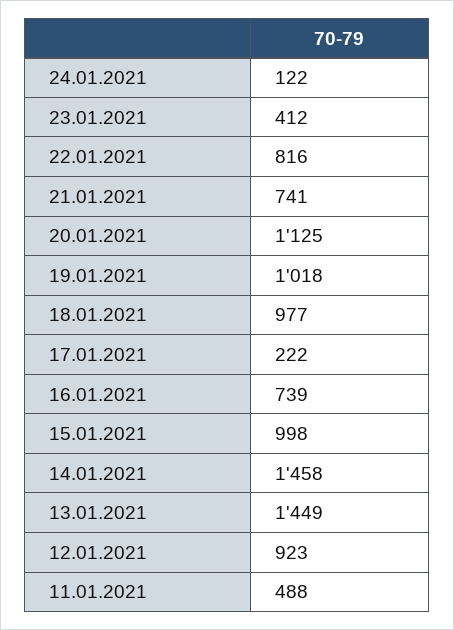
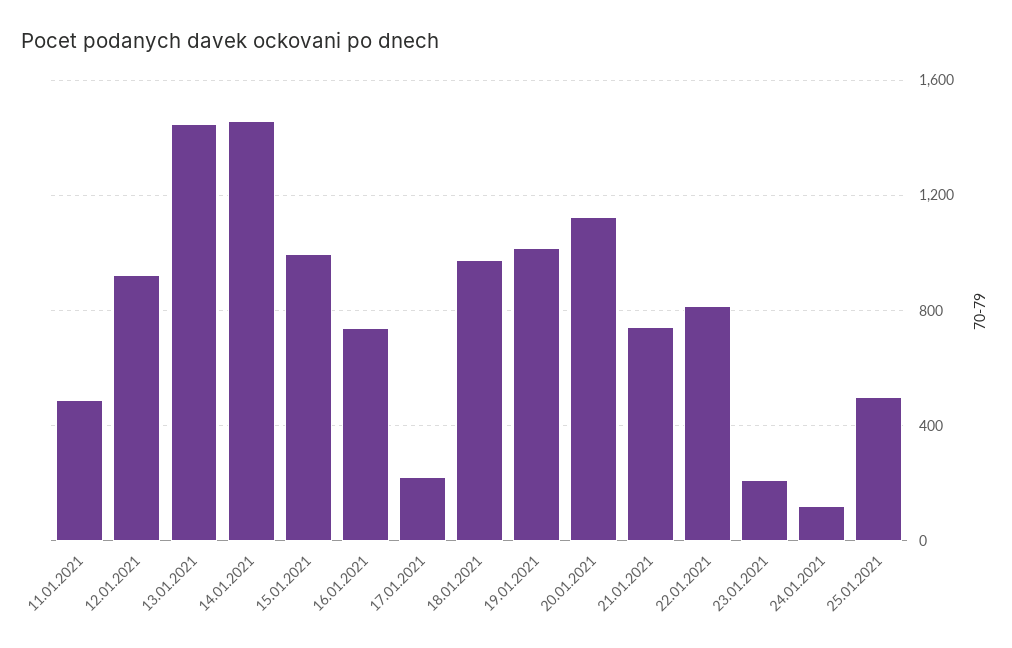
23.01.2021: 412 -> 200
25.01.2021: none -> 500

